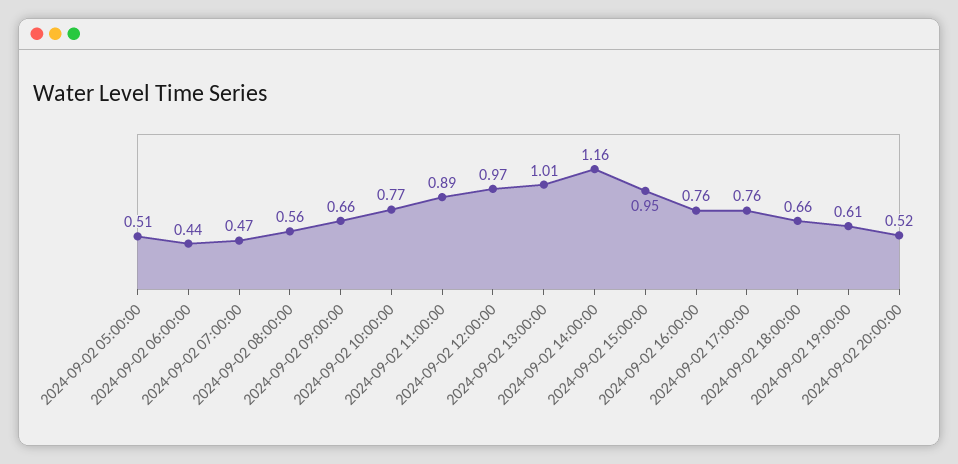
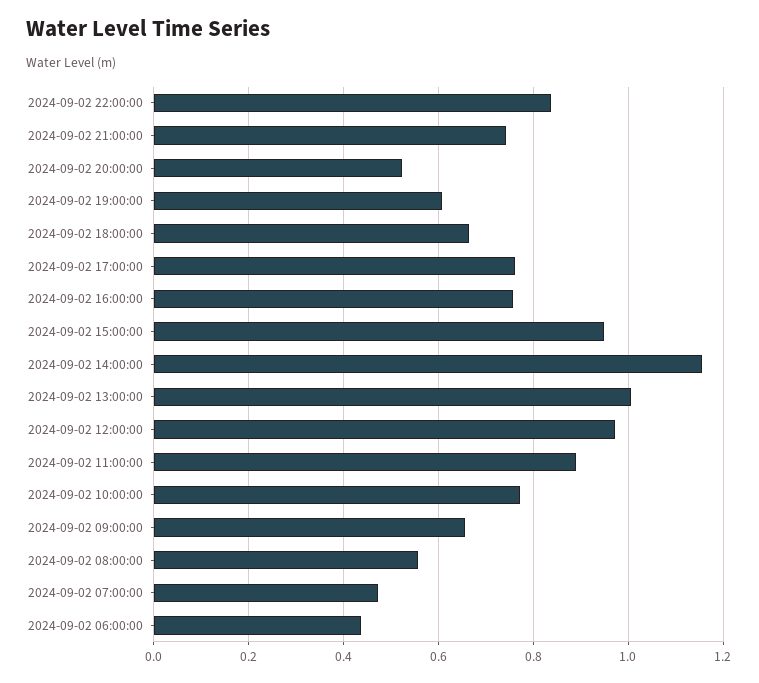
2024-09-02 05:00:00: 0.51 -> none
2024-09-02 22:00:00: none -> 0.84
2024-09-02 21:00:00: none -> 0.74

